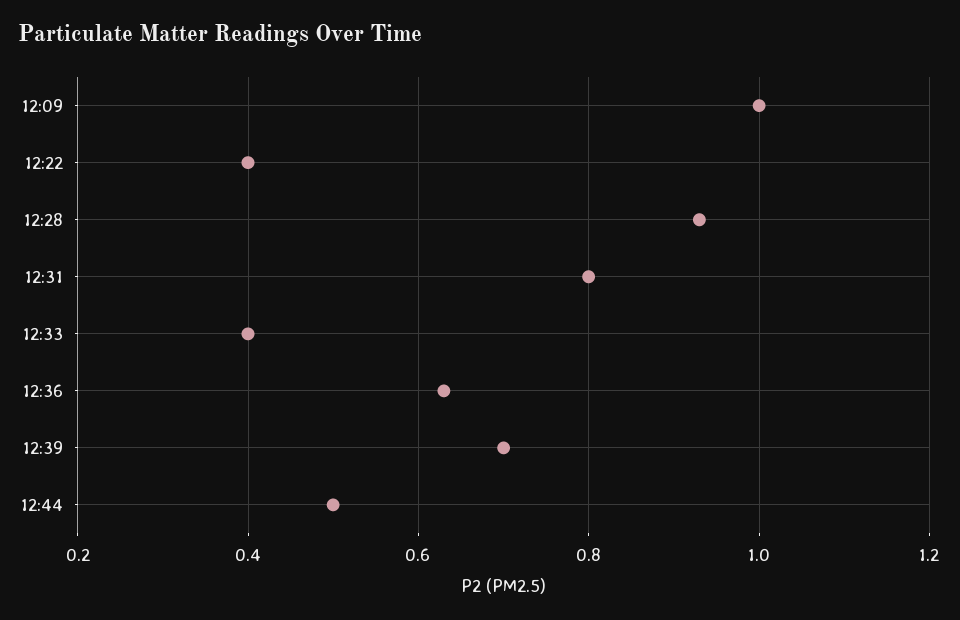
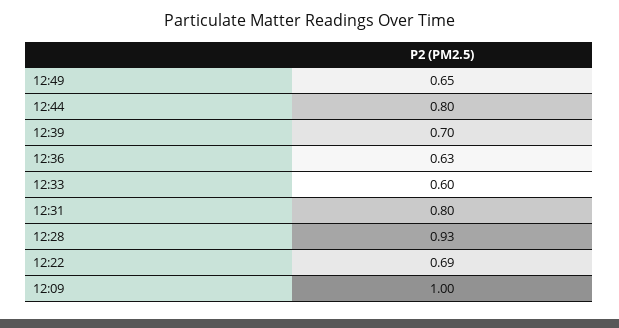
12:22: 0.4 -> 0.69
12:33: 0.4 -> 0.6
12:44: 0.5 -> 0.8
12:49: none -> 0.65

